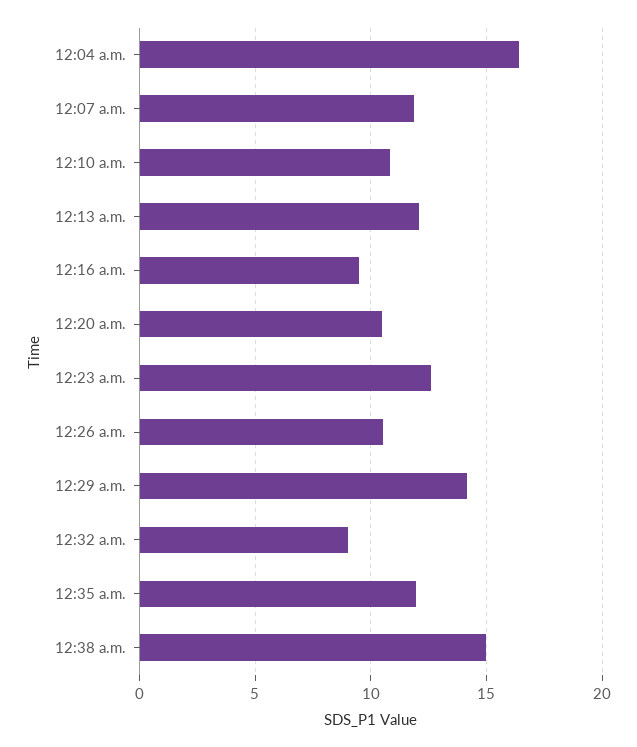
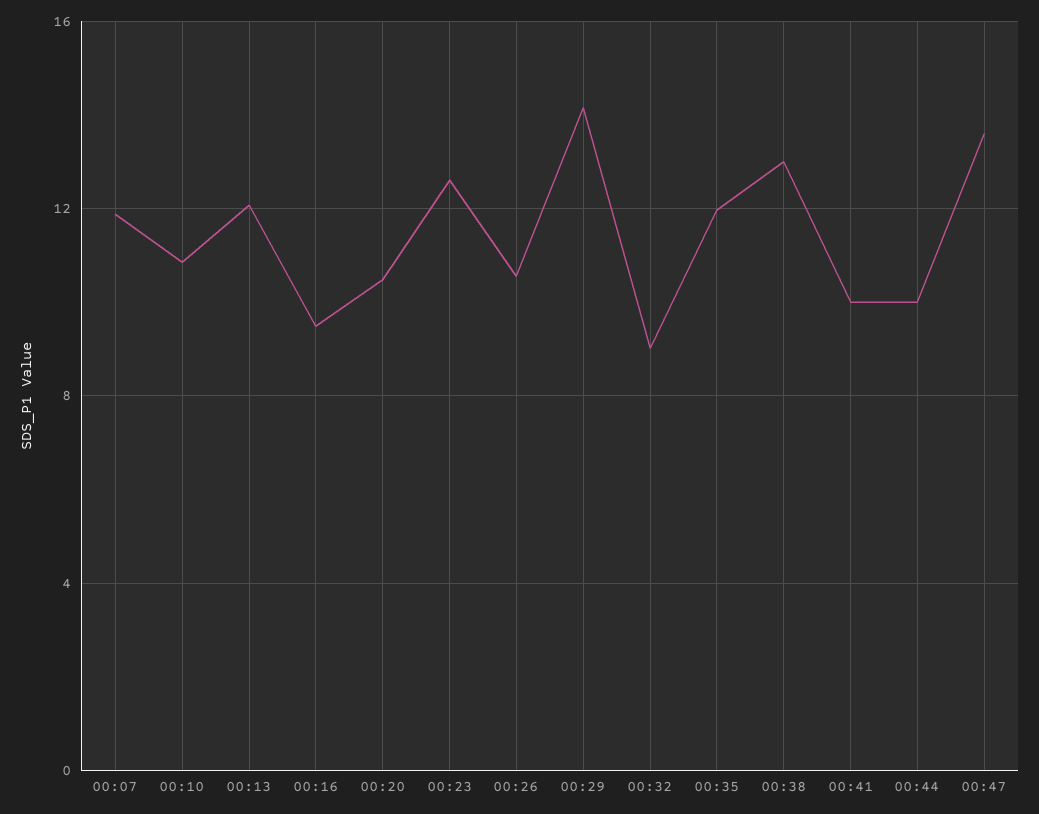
12:04 a.m.: 16.5 -> none
12:38 a.m.: 15 -> 13
00:41: none -> 10
00:44: none -> 10
00:47: none -> 13.5

